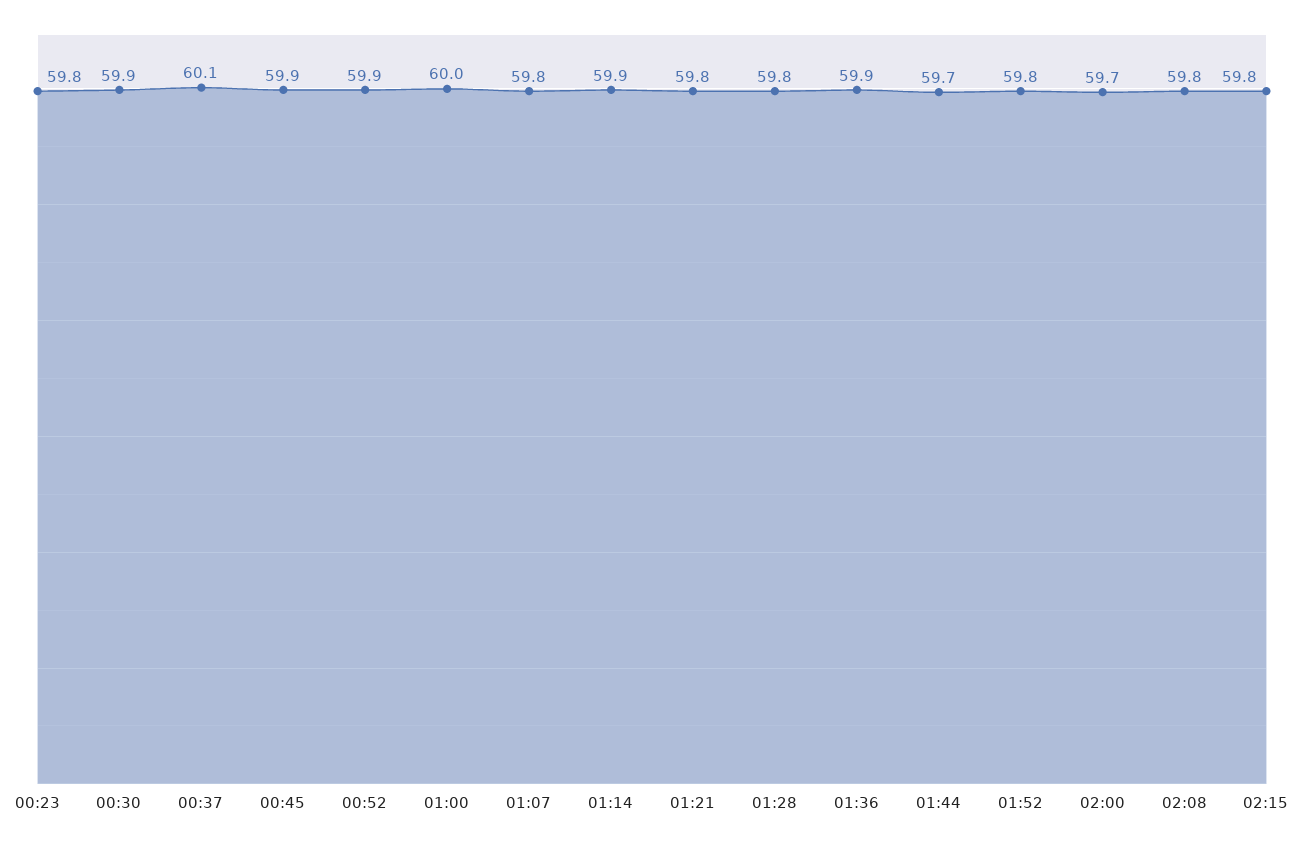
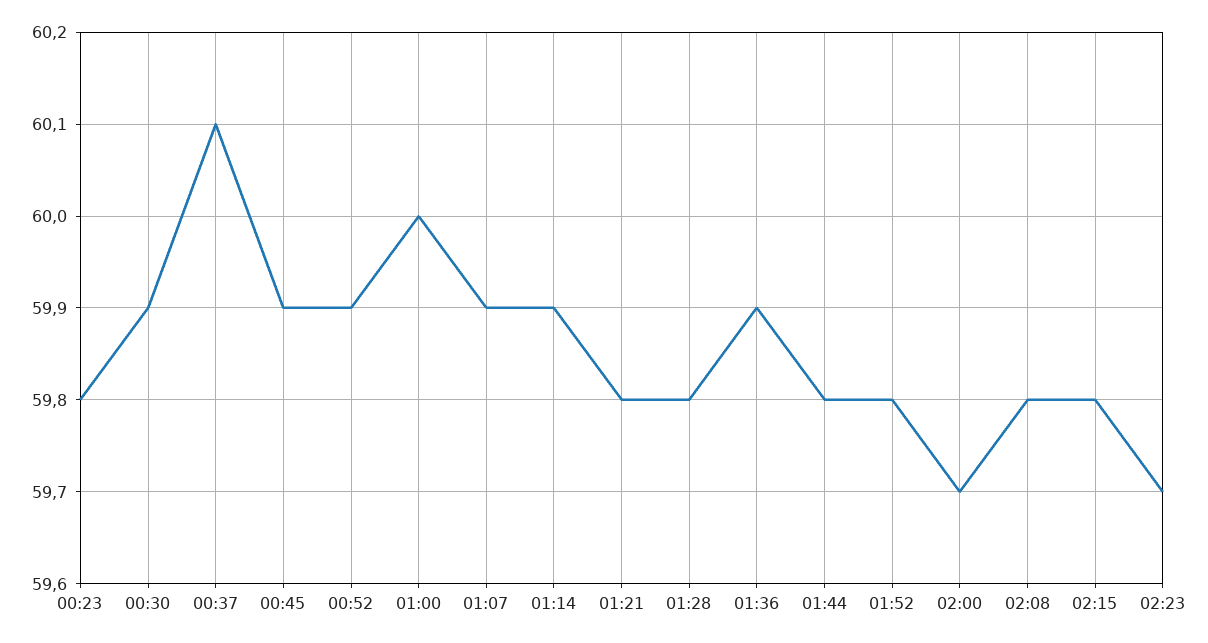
01:07: 59.8 -> 59.9
01:44: 59.7 -> 59.8
02:23: none -> 59.7

